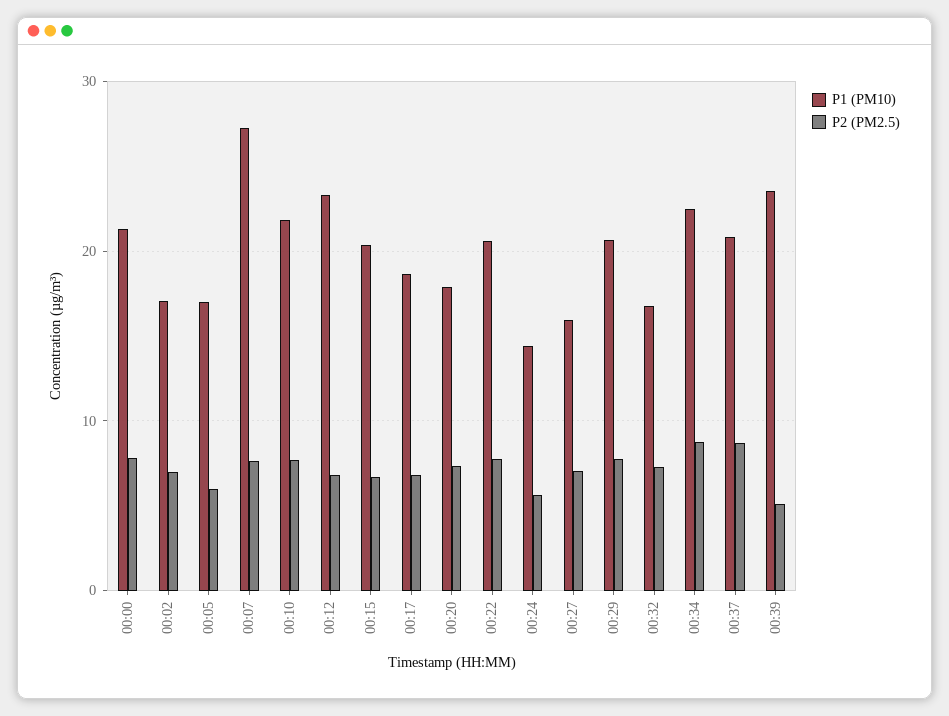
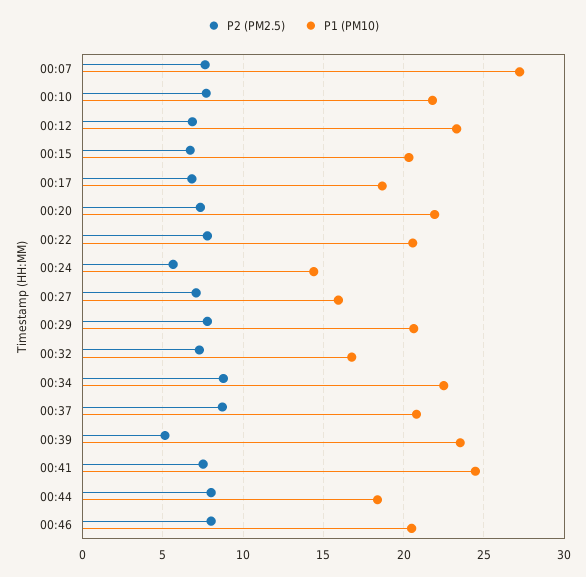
P1 (PM10), 00:00: 21 -> none
P2 (PM2.5), 00:00: 8 -> none
P1 (PM10), 00:02: 17 -> none
P2 (PM2.5), 00:02: 7 -> none
P1 (PM10), 00:05: 17 -> none
P2 (PM2.5), 00:05: 6 -> none
P1 (PM10), 00:20: 18 -> 22
P2 (PM2.5), 00:41: none -> 7.5
P1 (PM10), 00:41: none -> 24.5
P2 (PM2.5), 00:44: none -> 8
P1 (PM10), 00:44: none -> 18.5
P2 (PM2.5), 00:46: none -> 8
P1 (PM10), 00:46: none -> 20.5

